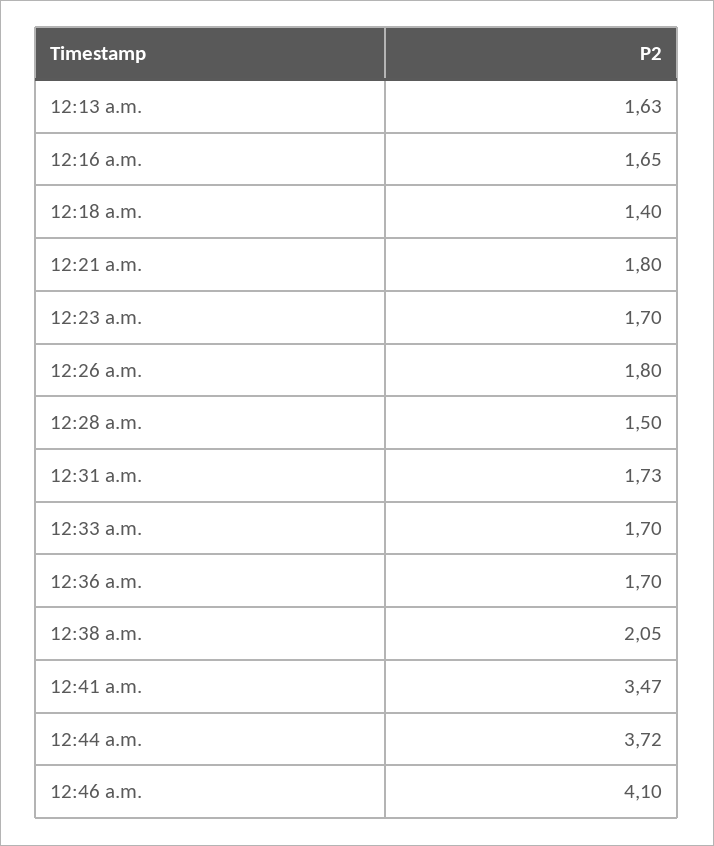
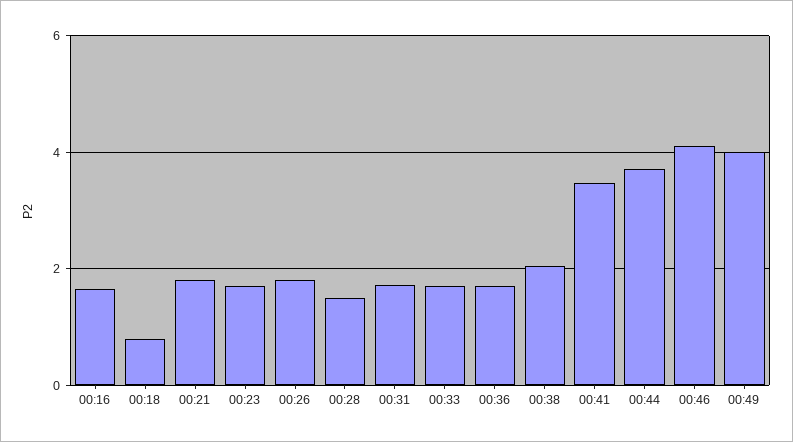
12:13 a.m.: 1.63 -> none
12:18 a.m.: 1.4 -> 0.8
00:49: none -> 4

